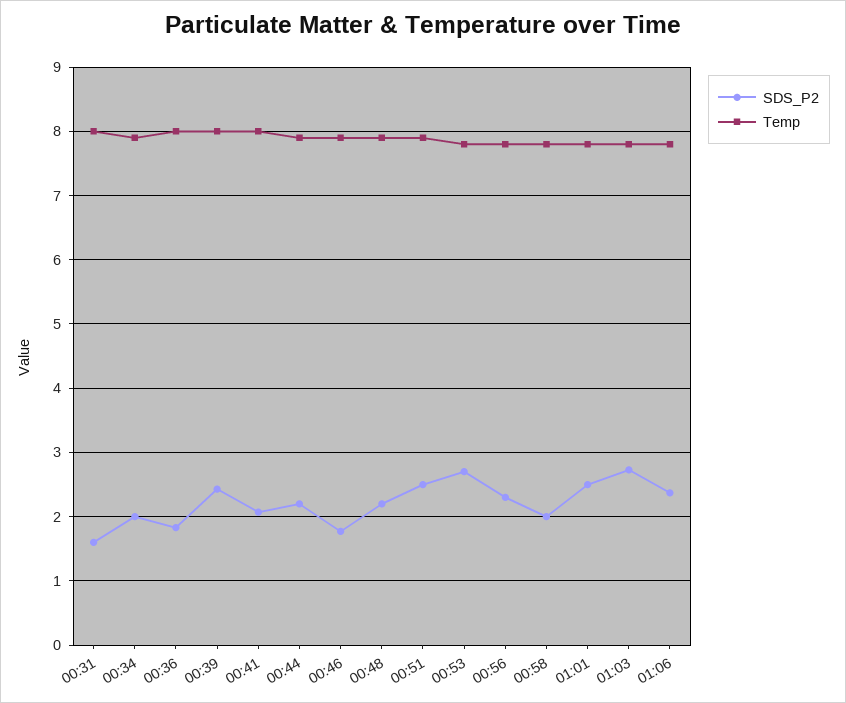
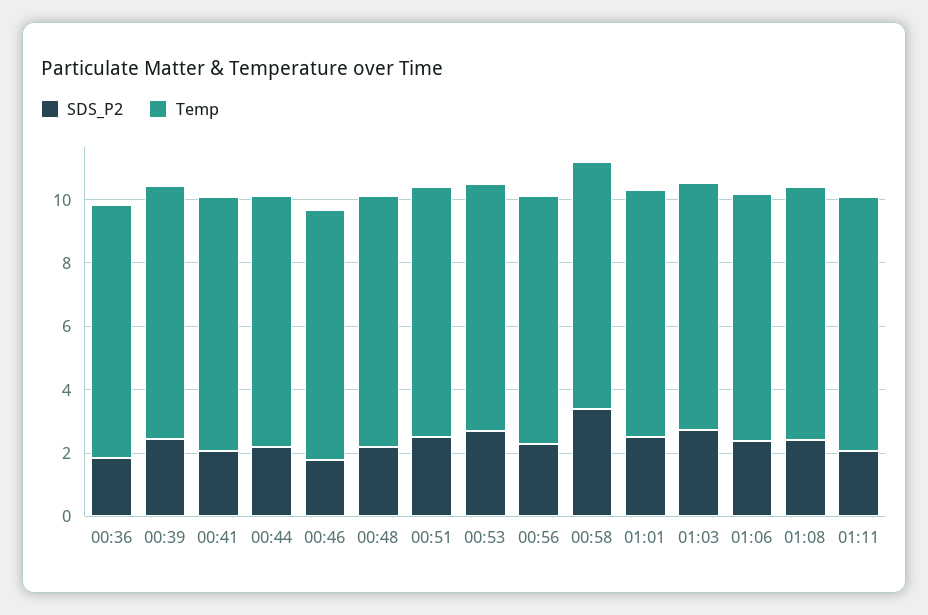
SDS_P2, 00:31: 1.6 -> none
Temp, 00:31: 8 -> none
SDS_P2, 00:34: 2 -> none
Temp, 00:34: 7.9 -> none
SDS_P2, 00:58: 2 -> 3.5
SDS_P2, 01:08: none -> 2.5
Temp, 01:08: none -> 8
SDS_P2, 01:11: none -> 2
Temp, 01:11: none -> 8

